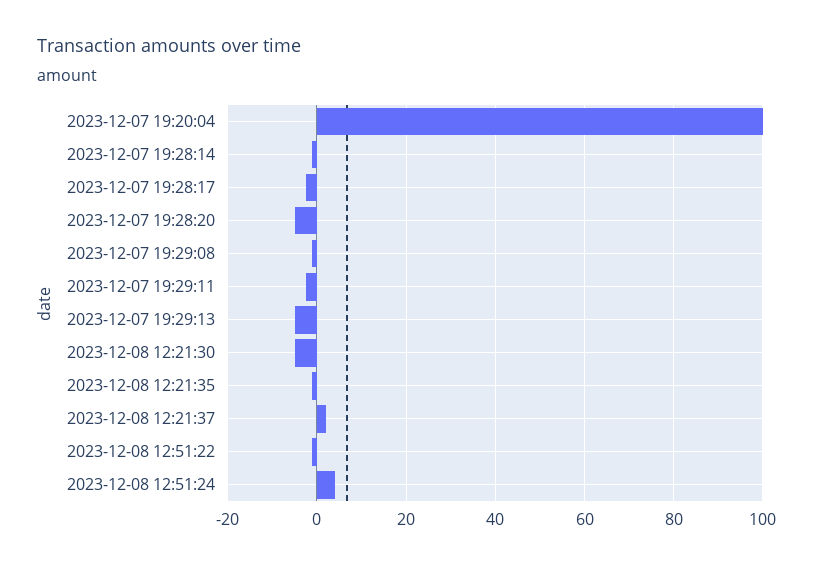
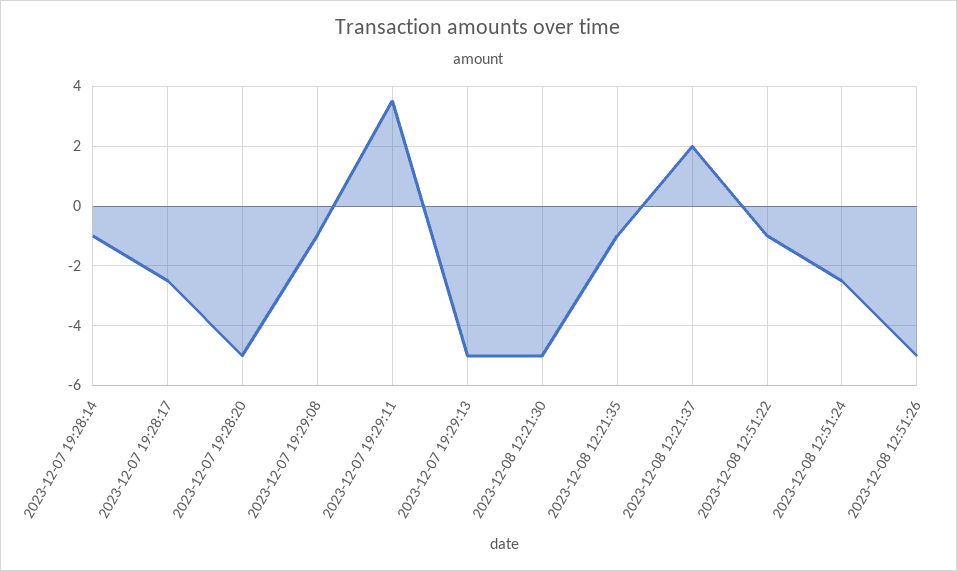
2023-12-07 19:20:04: 100 -> none
2023-12-07 19:29:11: -2 -> 3.5
2023-12-08 12:51:24: 4 -> -2.5
2023-12-08 12:51:26: none -> -5

